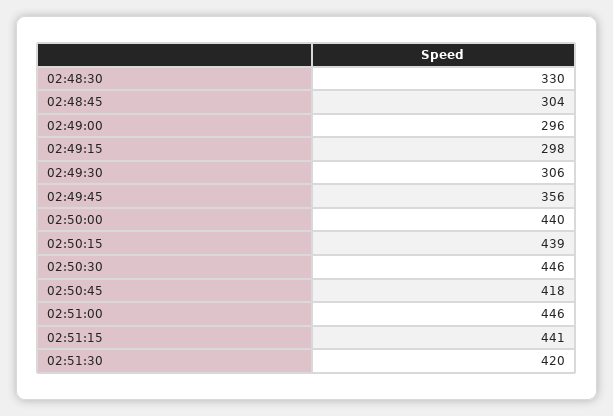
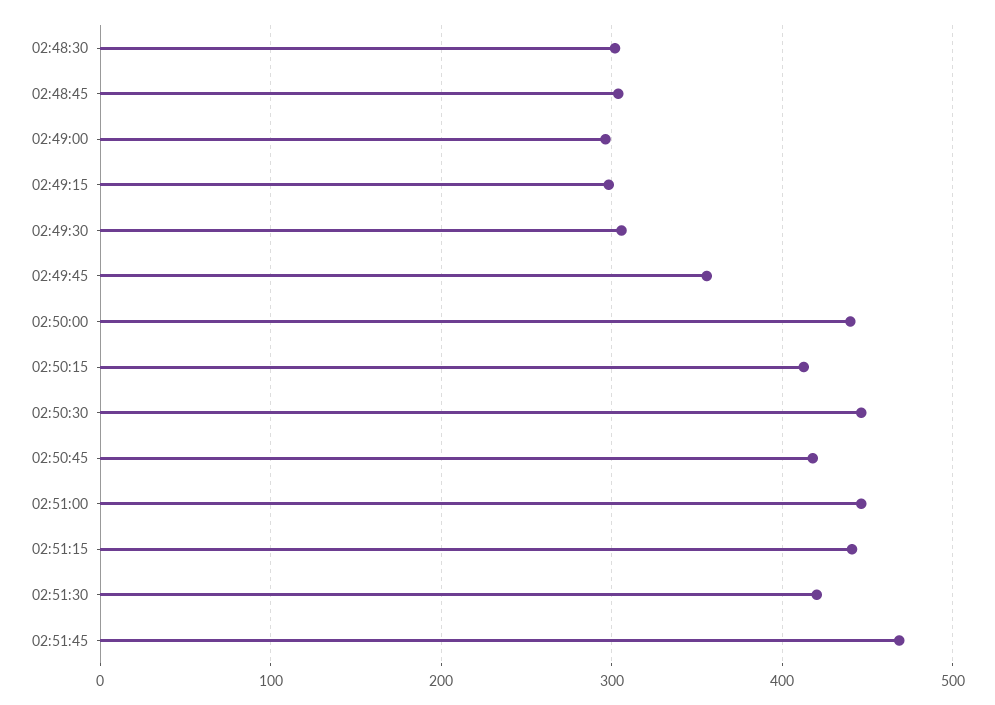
02:48:30: 330 -> 300
02:50:15: 439 -> 410
02:51:45: none -> 470

